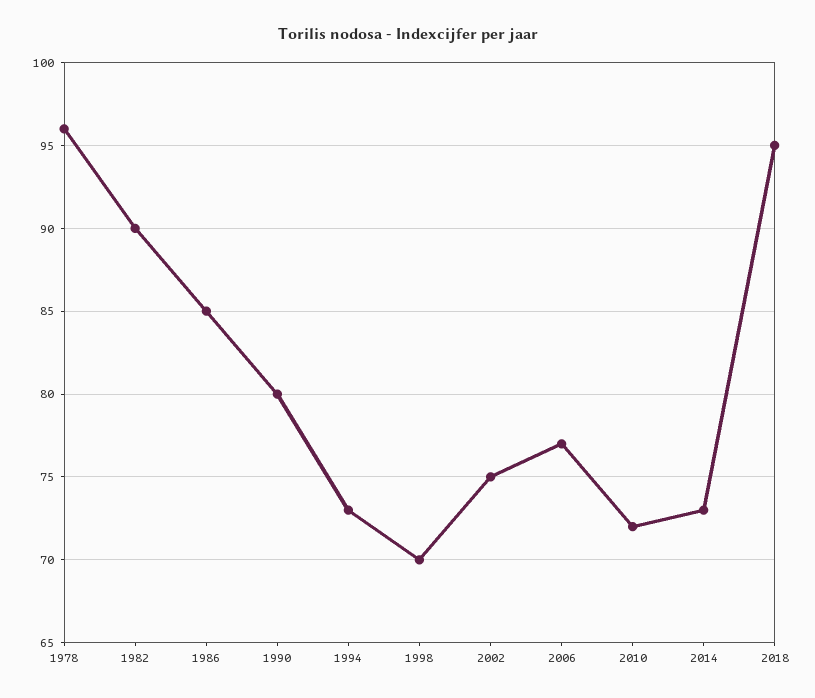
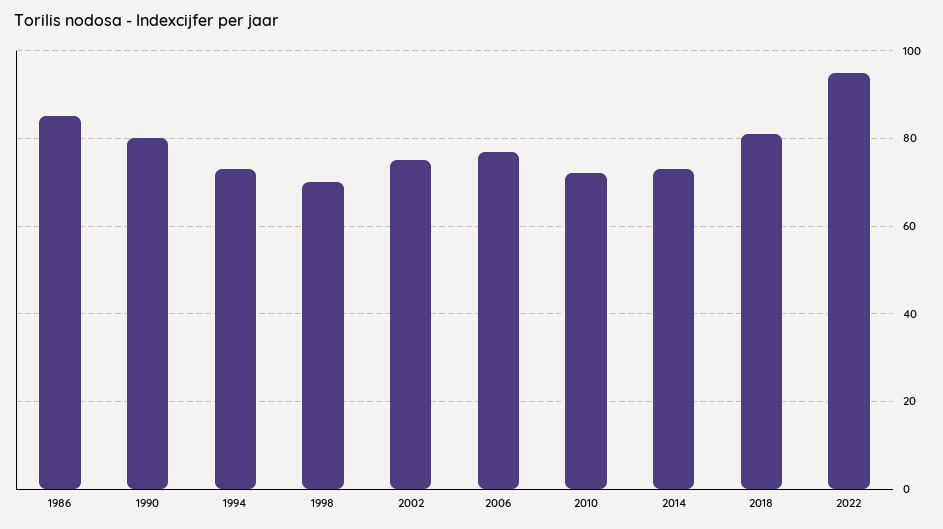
1978: 96 -> none
1982: 90 -> none
2018: 95 -> 80
2022: none -> 95

